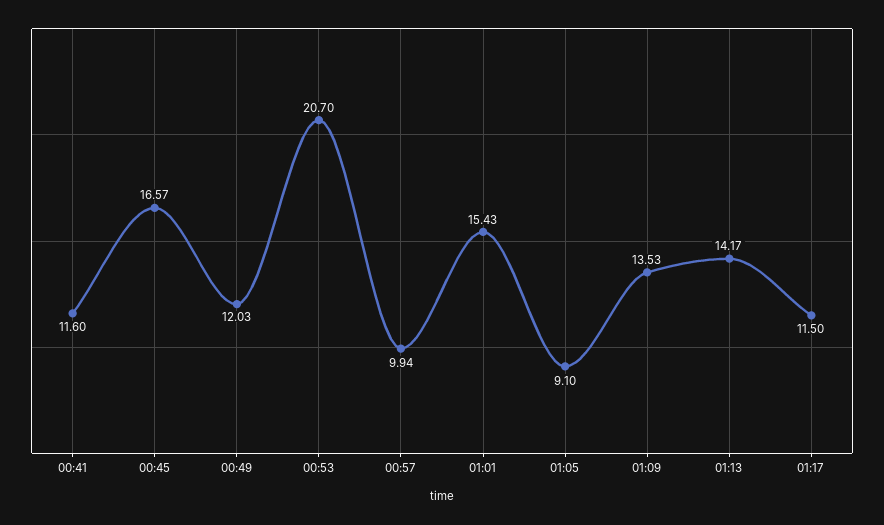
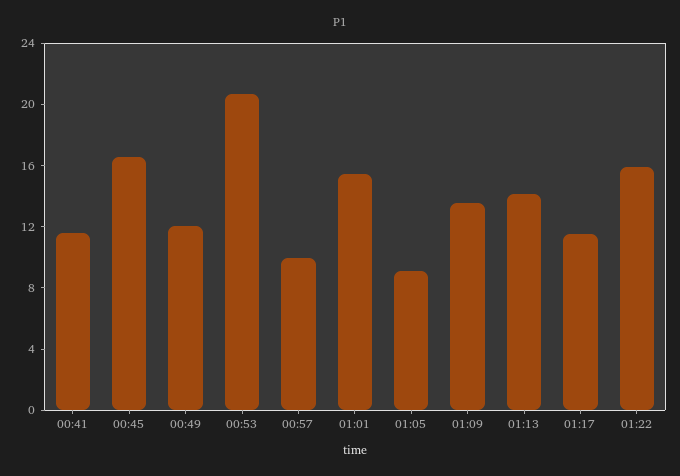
01:22: none -> 16

